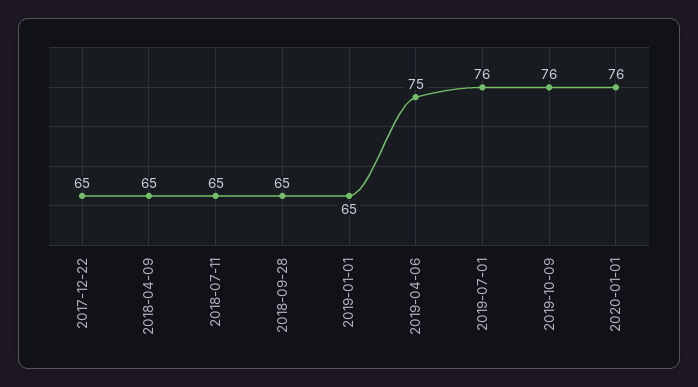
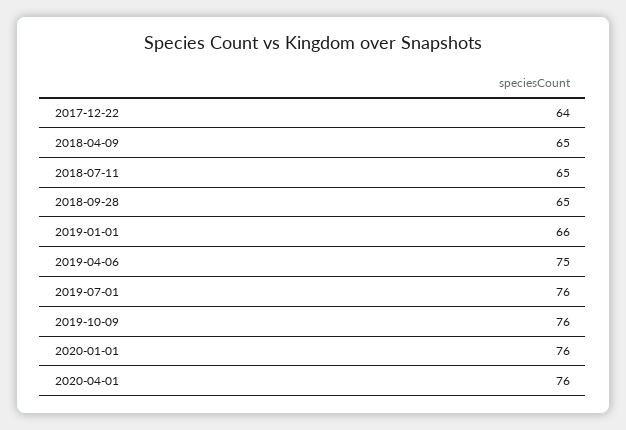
2017-12-22: 65 -> 64
2019-01-01: 65 -> 66
2020-04-01: none -> 76

